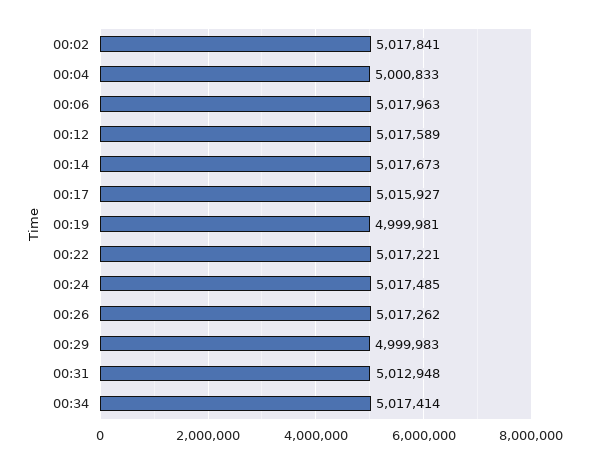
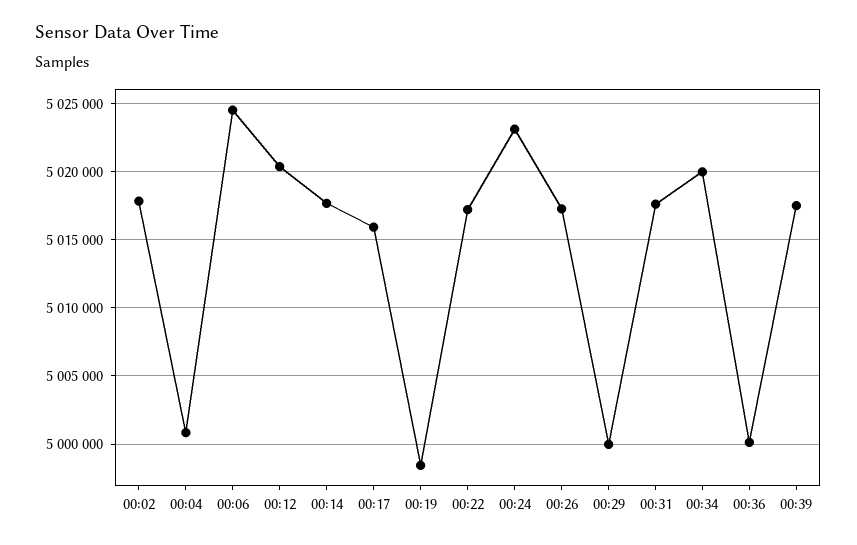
00:06: 5017963 -> 5024500
00:12: 5017589 -> 5020500
00:19: 4999981 -> 4998500
00:24: 5017485 -> 5023000
00:31: 5012948 -> 5017500
00:34: 5017414 -> 5020000
00:36: none -> 5000000
00:39: none -> 5017500

